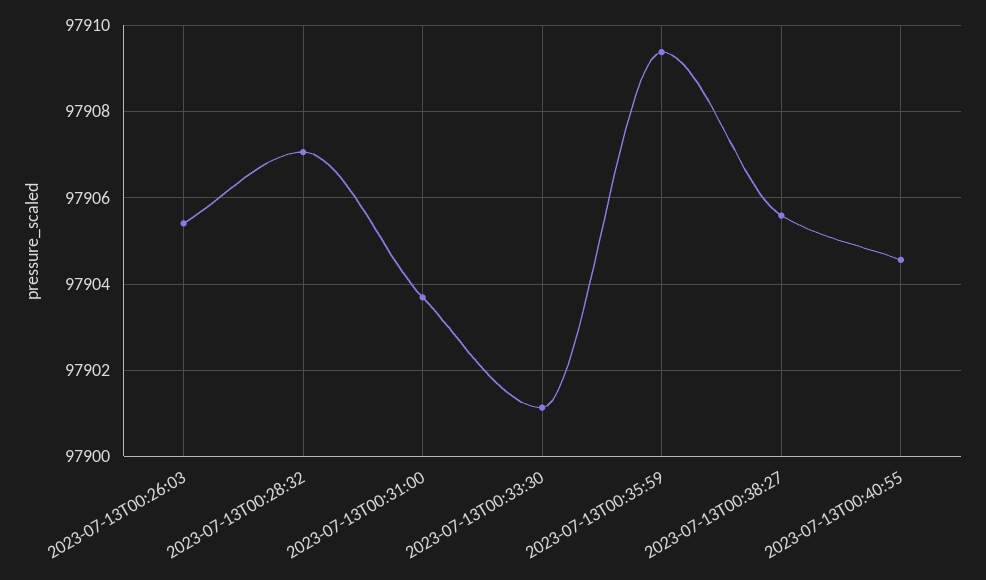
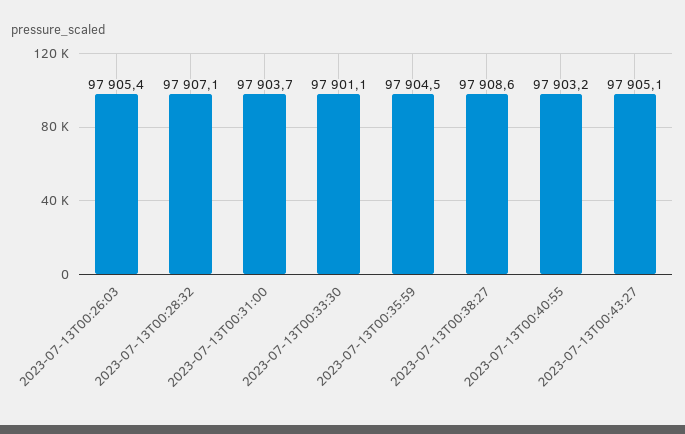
2023-07-13T00:35:59: 97909.4 -> 97904.5
2023-07-13T00:38:27: 97905.6 -> 97908.6
2023-07-13T00:40:55: 97904.6 -> 97903.2
2023-07-13T00:43:27: none -> 97905.1

